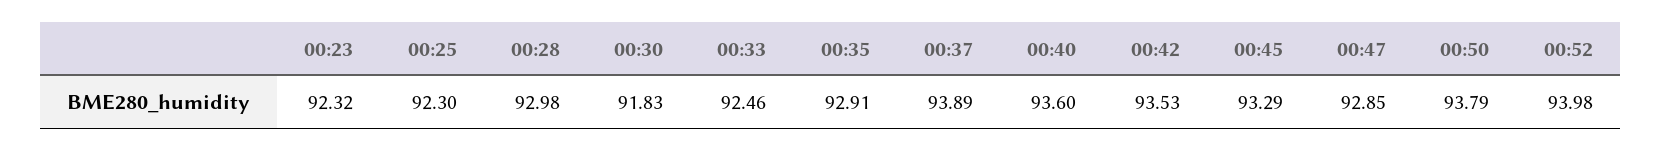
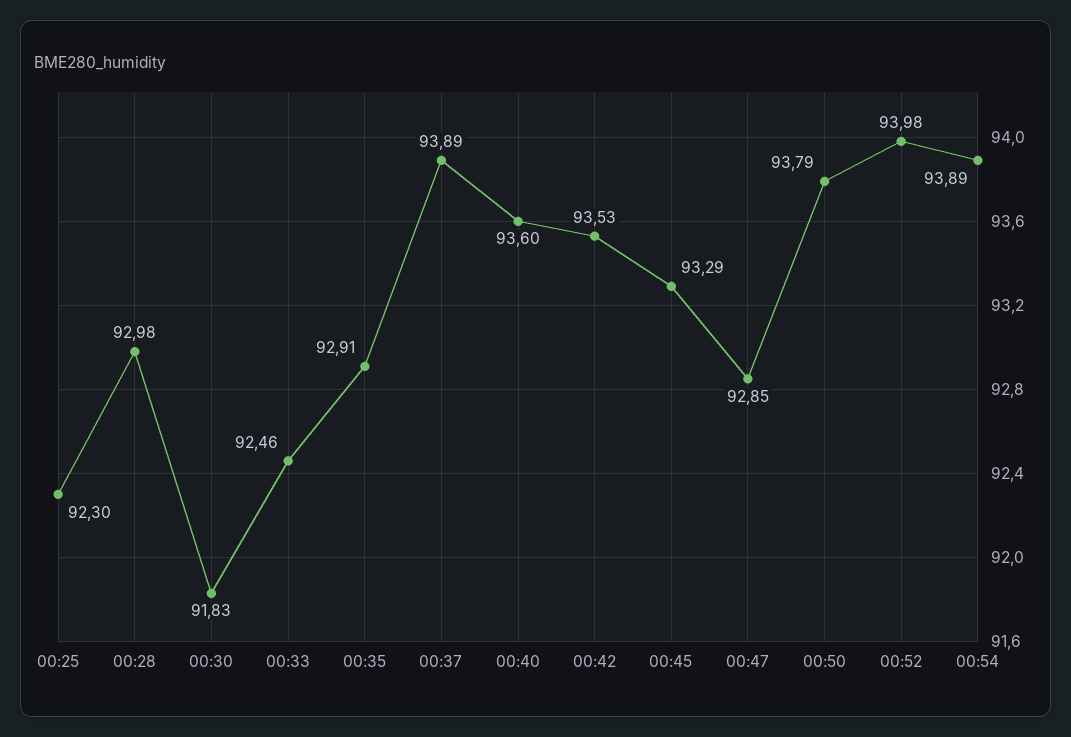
00:23: 92.32 -> none
00:54: none -> 93.89

